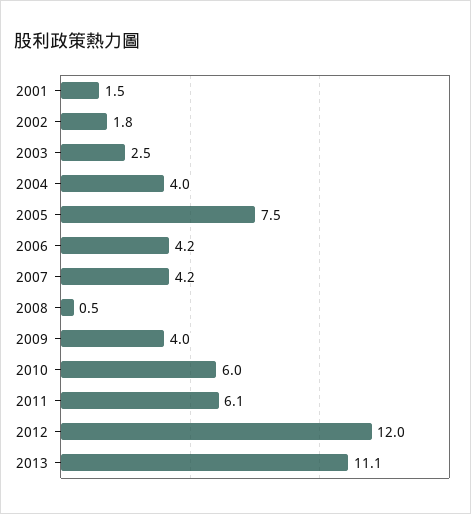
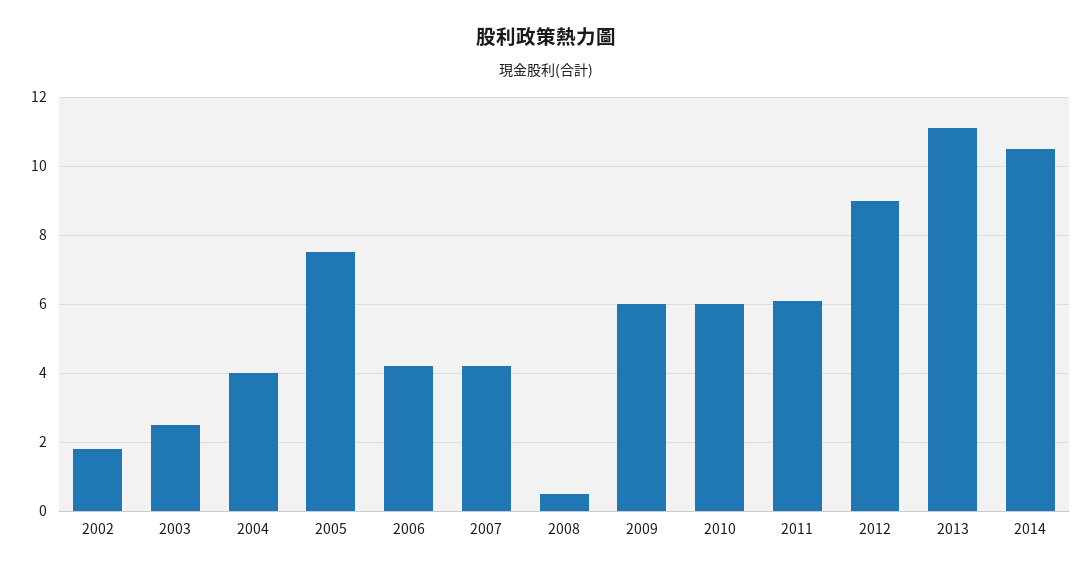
2001: 1.5 -> none
2009: 4 -> 6
2012: 12 -> 9
2014: none -> 10.5

